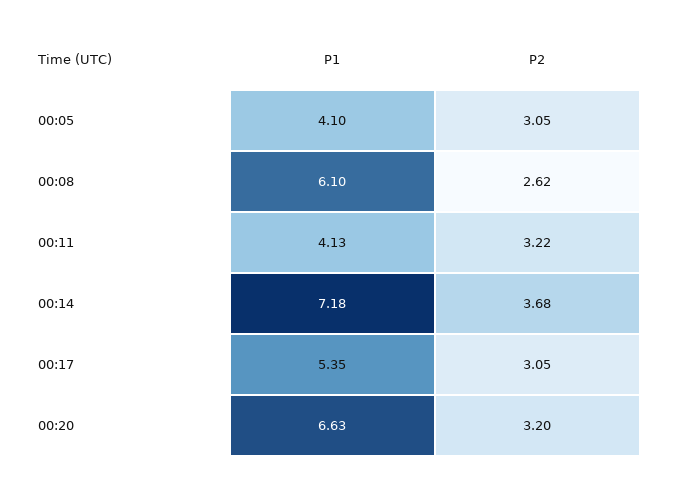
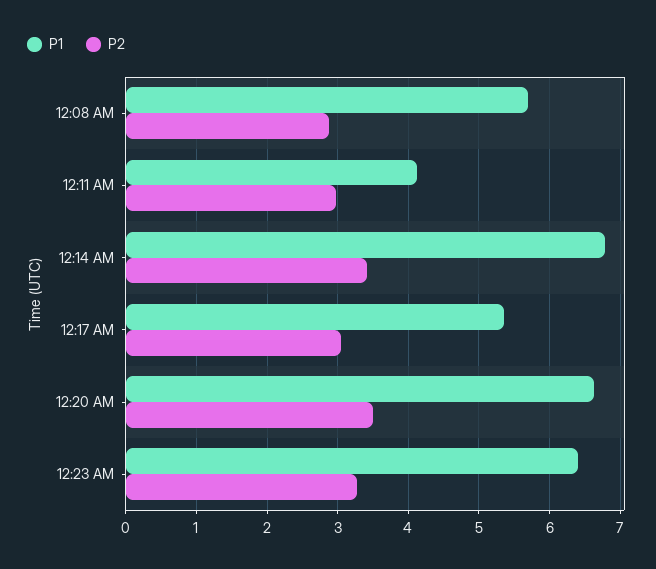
P1, 00:05: 4.1 -> none
P2, 00:05: 3.05 -> none
P1, 00:08: 6.1 -> 5.7
P2, 00:08: 2.62 -> 2.9
P2, 00:11: 3.22 -> 3
P1, 00:14: 7.18 -> 6.8
P2, 00:14: 3.68 -> 3.4
P2, 00:20: 3.2 -> 3.5
P1, 12:23 AM: none -> 6.4
P2, 12:23 AM: none -> 3.3

